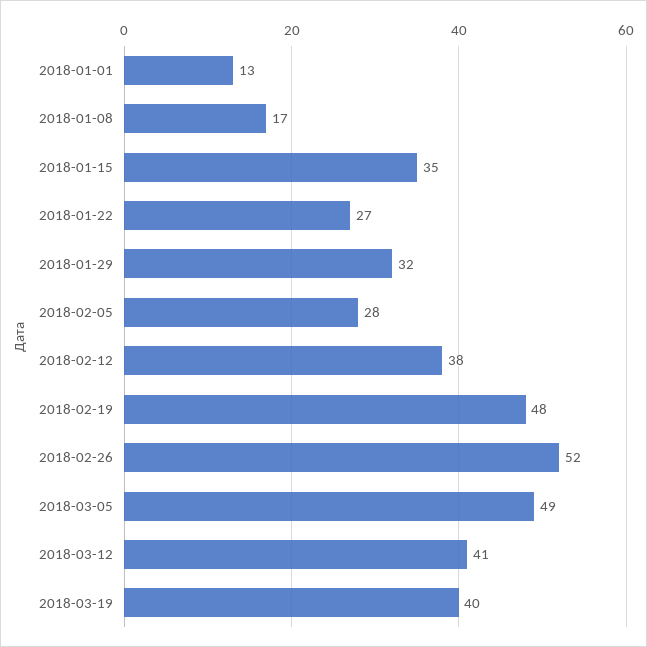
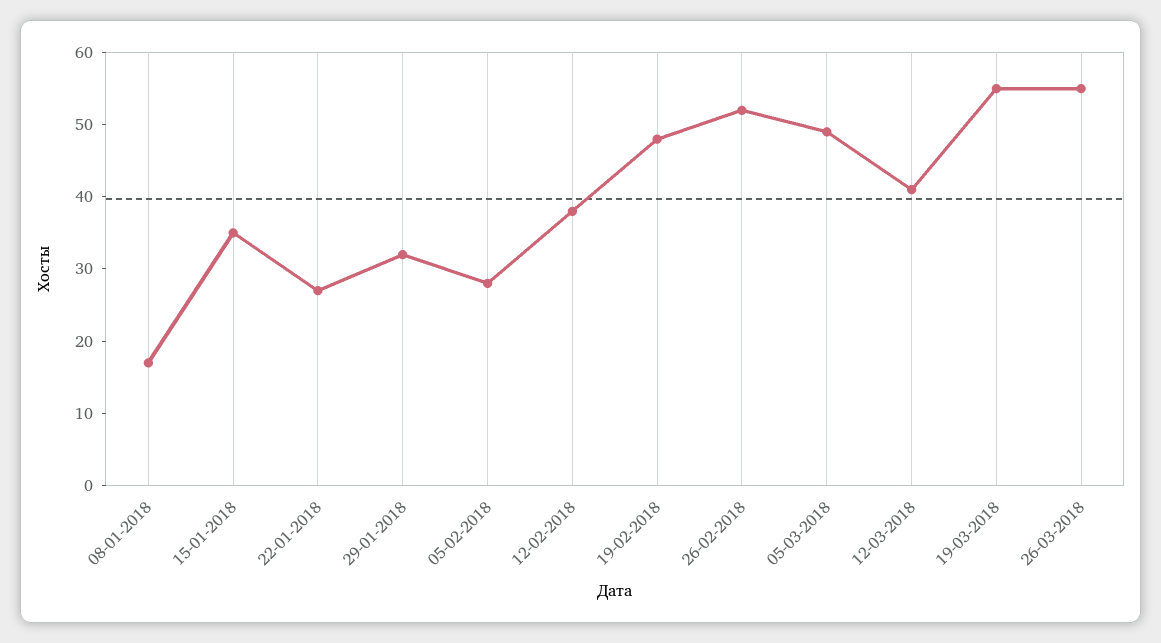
2018-01-01: 13 -> none
2018-03-19: 40 -> 55
26-03-2018: none -> 55

